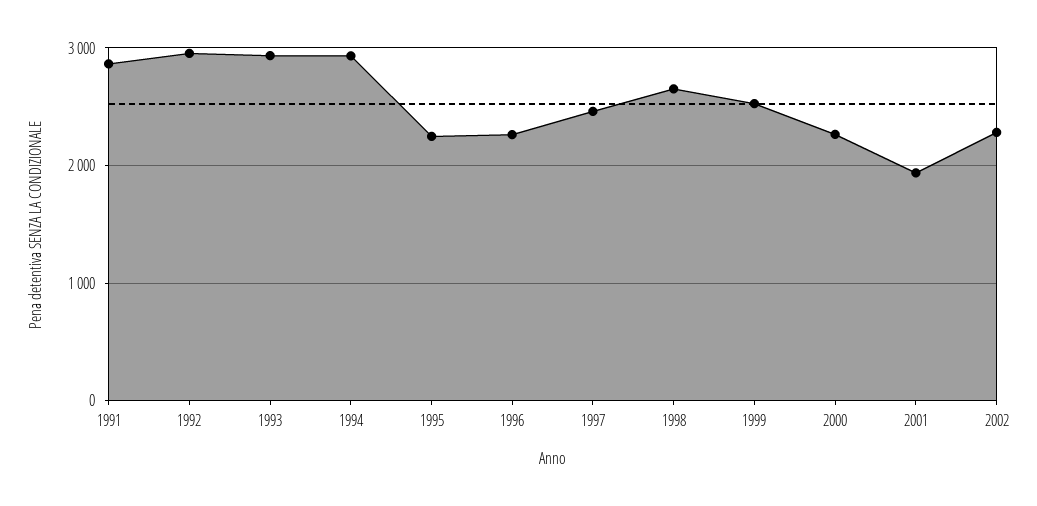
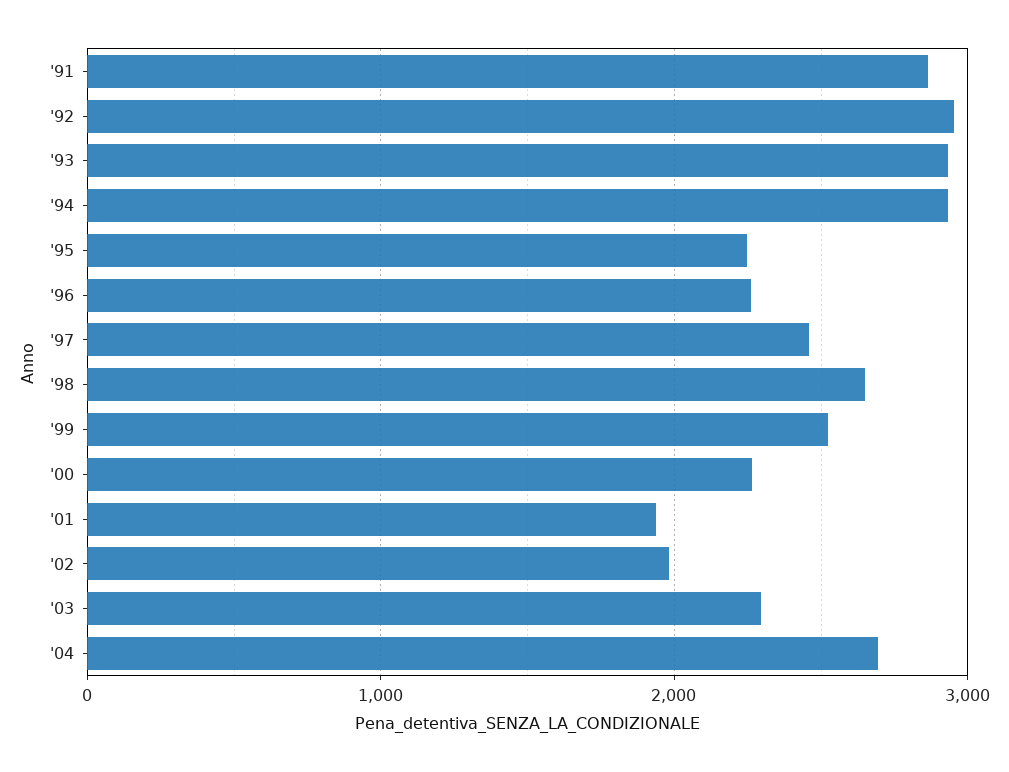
2002: 2300 -> 2000
'03: none -> 2300
'04: none -> 2700

